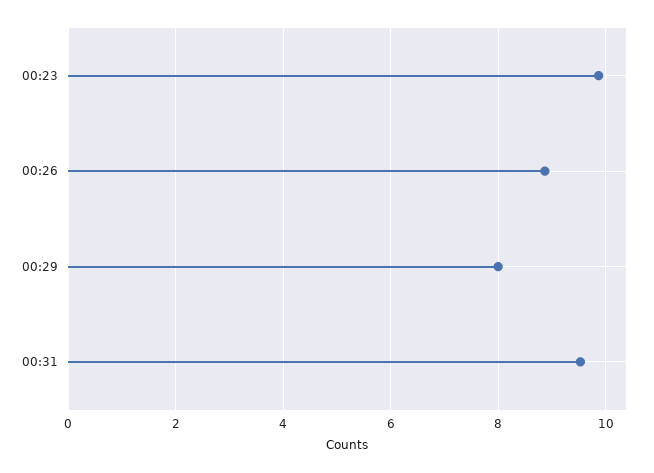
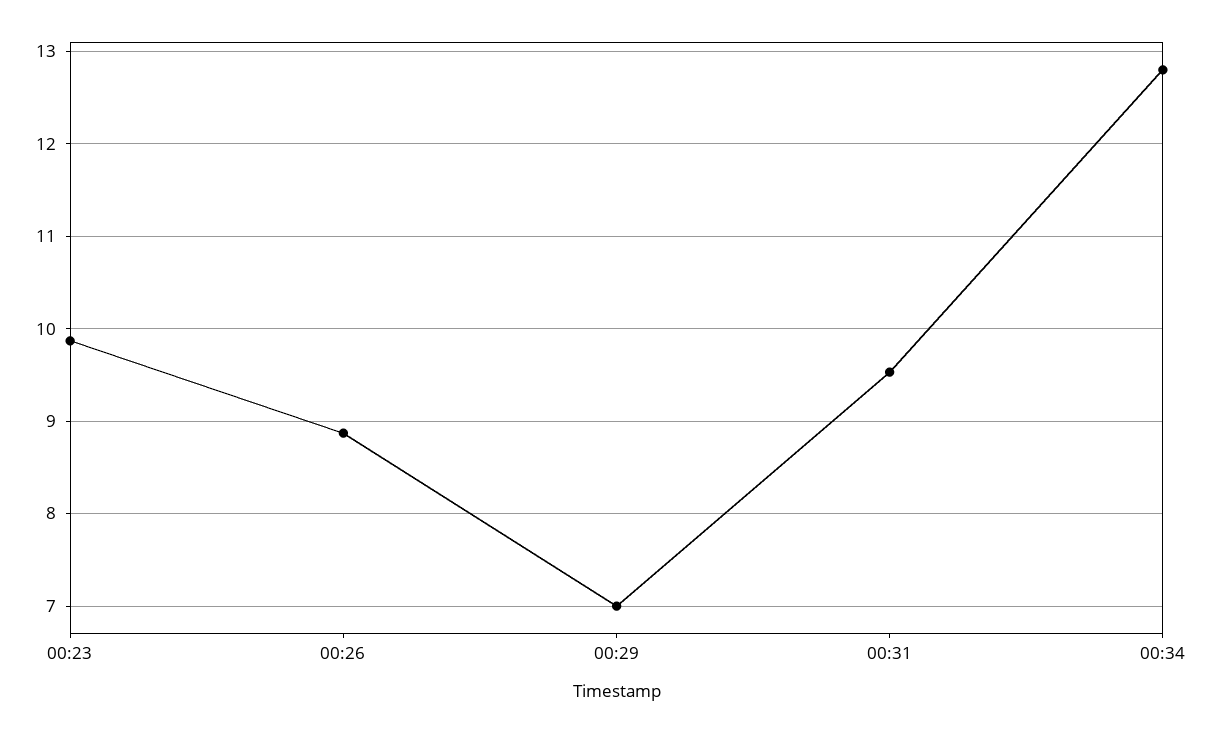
00:29: 8 -> 7
00:34: none -> 12.8

